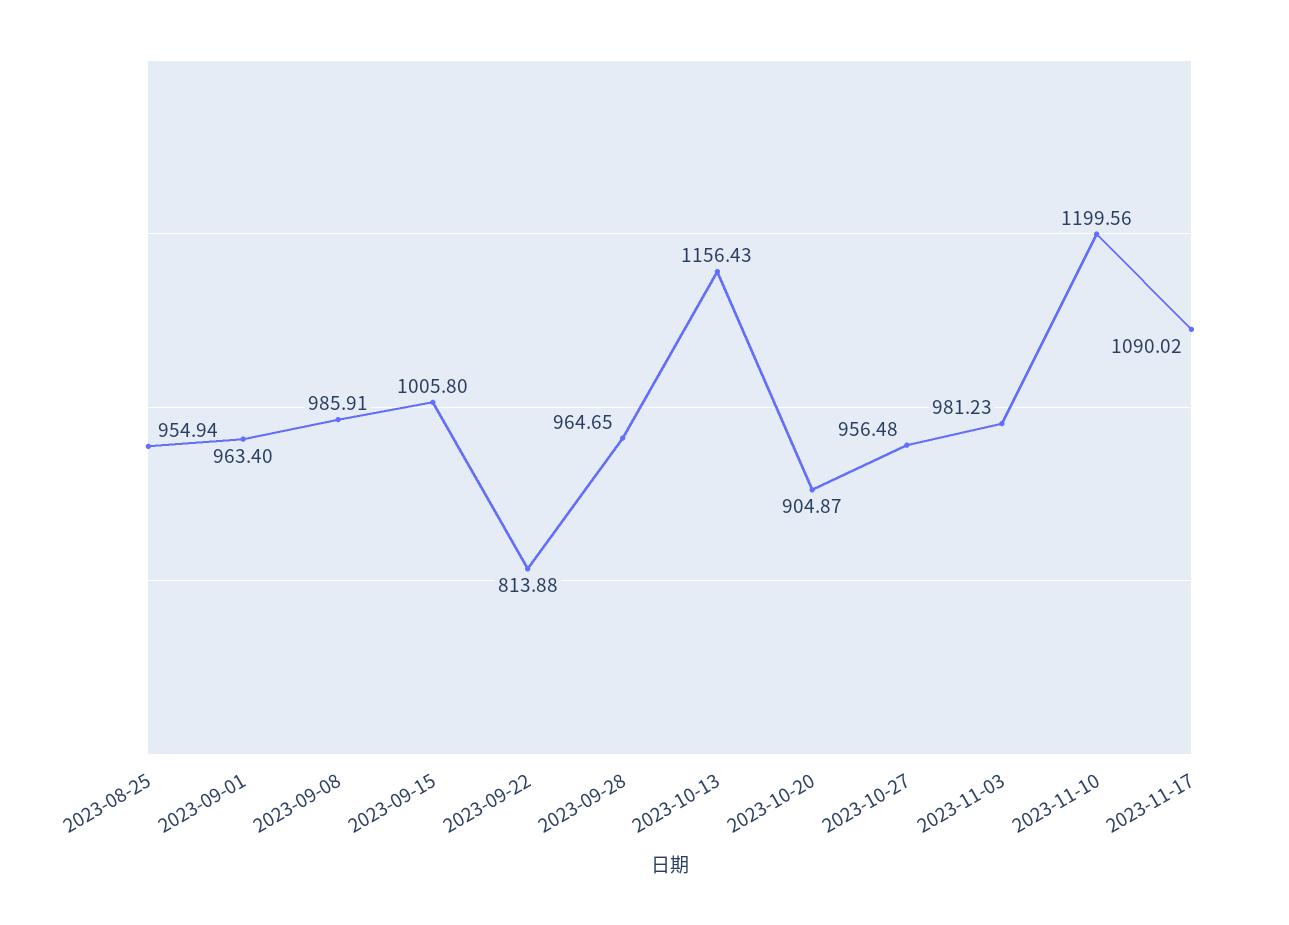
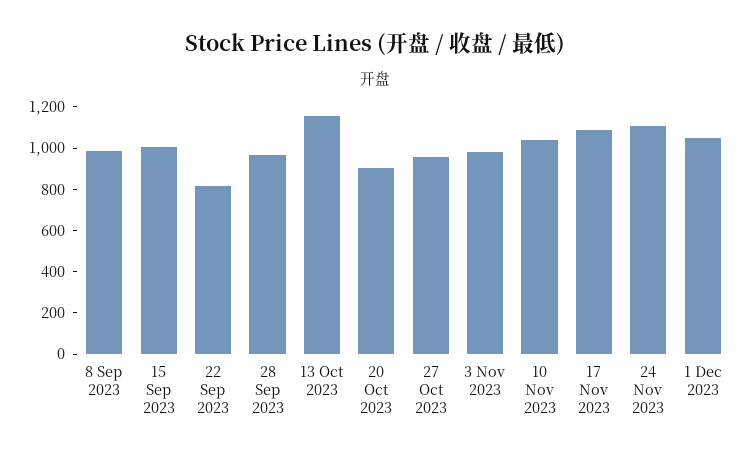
2023-08-25: 954.94 -> none
2023-09-01: 963.4 -> none
2023-11-10: 1199.56 -> 1050
24 Nov 2023: none -> 1100
1 Dec 2023: none -> 1050

